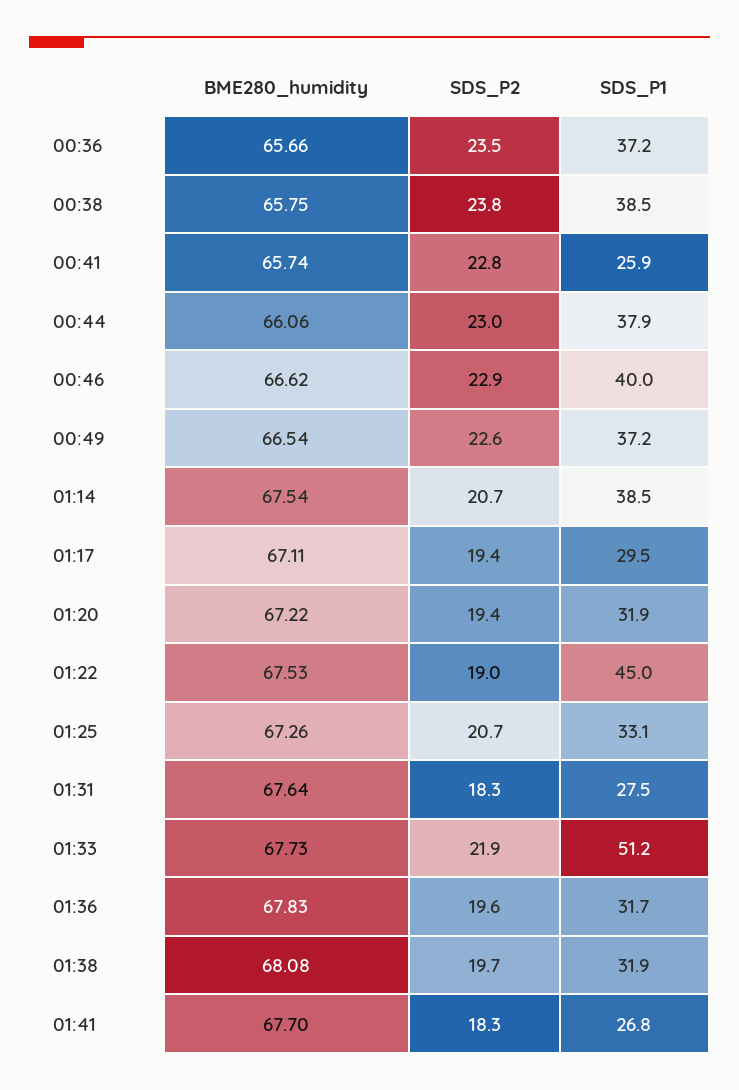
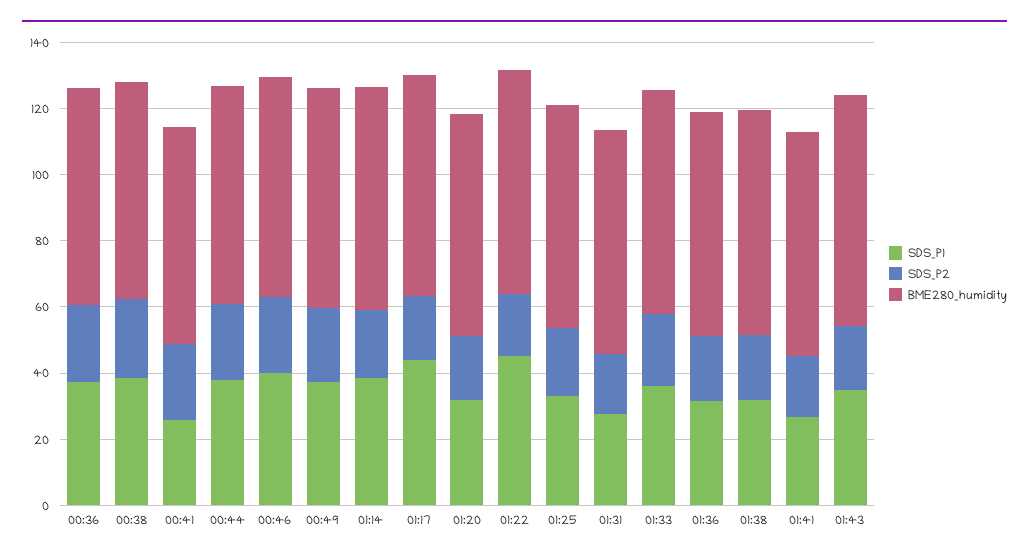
SDS_P1, 01:17: 29.5 -> 45
SDS_P1, 01:33: 51.2 -> 35
SDS_P1, 01:43: none -> 35
SDS_P2, 01:43: none -> 20
BME280_humidity, 01:43: none -> 70

